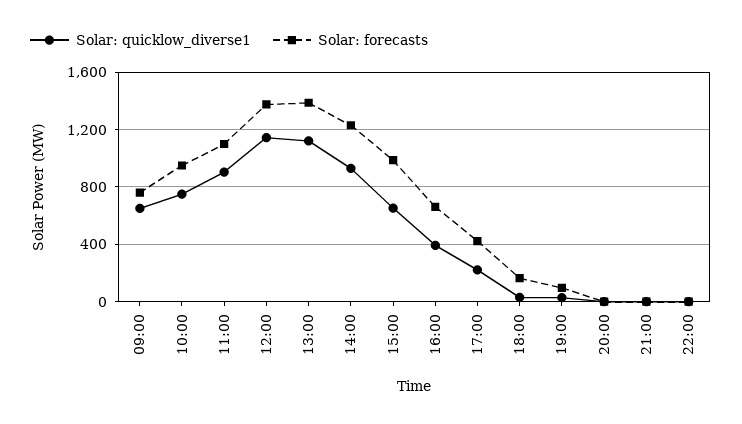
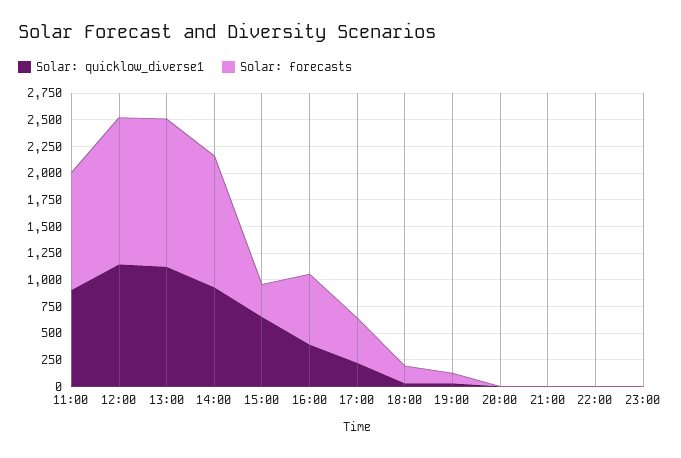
Solar: quicklow_diverse1, 09:00: 650 -> none
Solar: forecasts, 09:00: 750 -> none
Solar: quicklow_diverse1, 10:00: 750 -> none
Solar: forecasts, 10:00: 950 -> none
Solar: forecasts, 15:00: 1000 -> 250
Solar: quicklow_diverse1, 23:00: none -> 0
Solar: forecasts, 23:00: none -> 0

